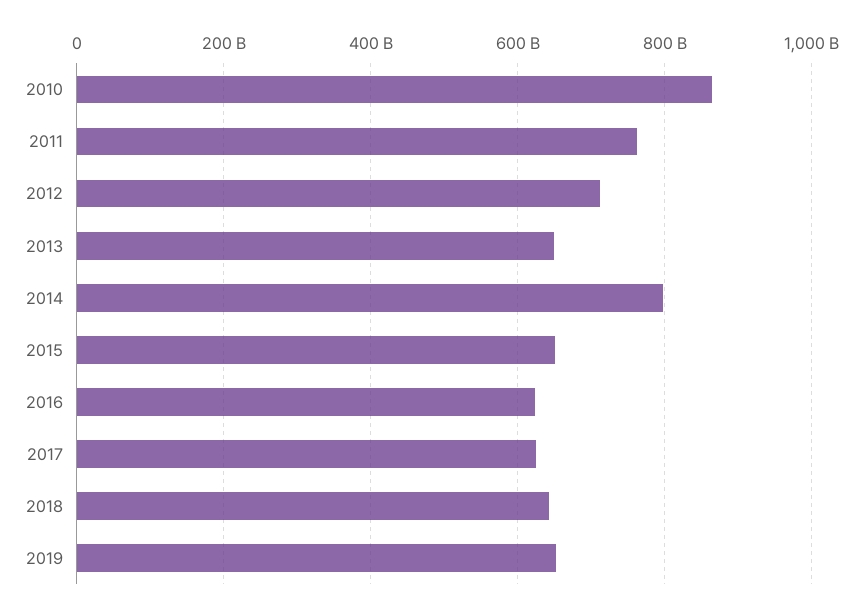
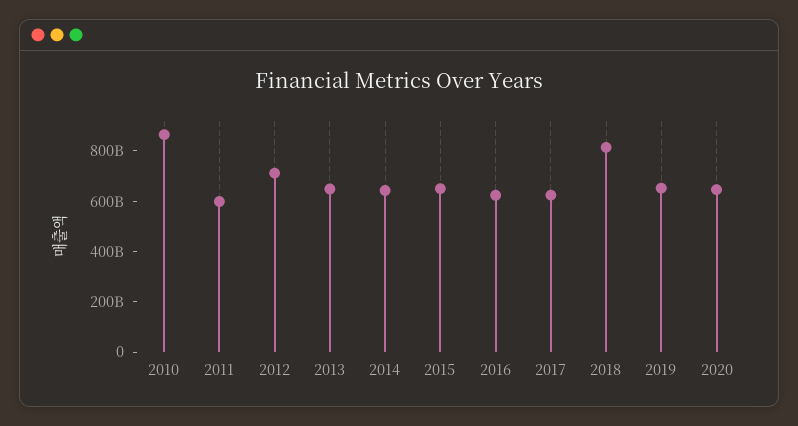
2011: 760000000000 -> 600000000000
2014: 800000000000 -> 650000000000
2018: 640000000000 -> 800000000000
2020: none -> 650000000000

